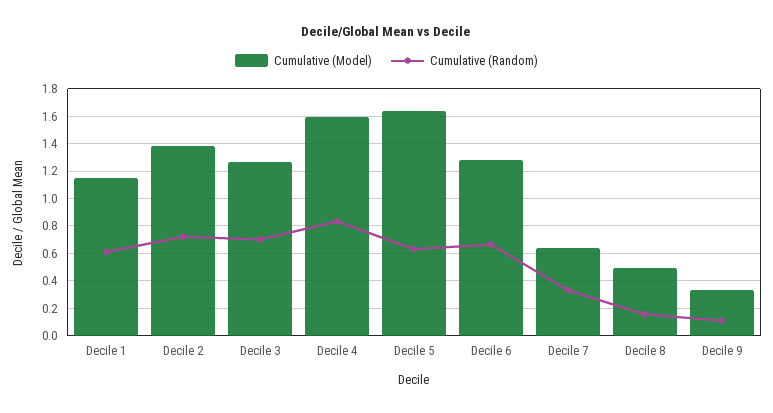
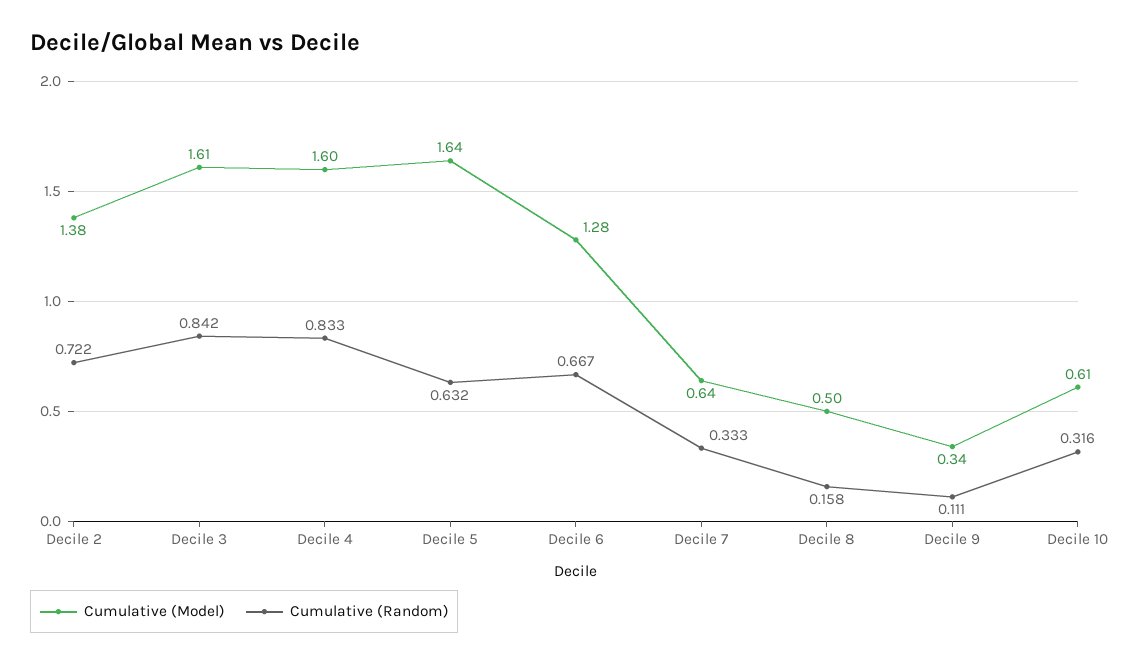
Cumulative (Model), Decile 1: 1.15 -> none
Cumulative (Random), Decile 1: 0.6 -> none
Cumulative (Model), Decile 3: 1.25 -> 1.61
Cumulative (Random), Decile 3: 0.7 -> 0.842
Cumulative (Model), Decile 10: none -> 0.61
Cumulative (Random), Decile 10: none -> 0.316

